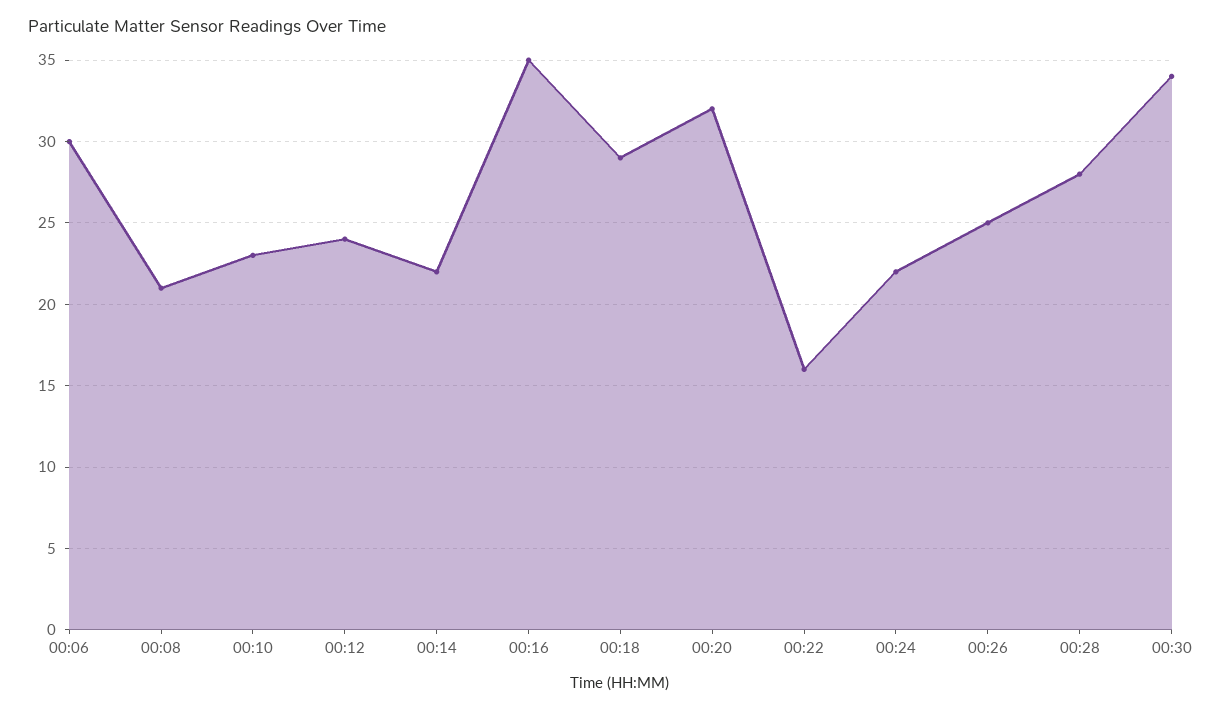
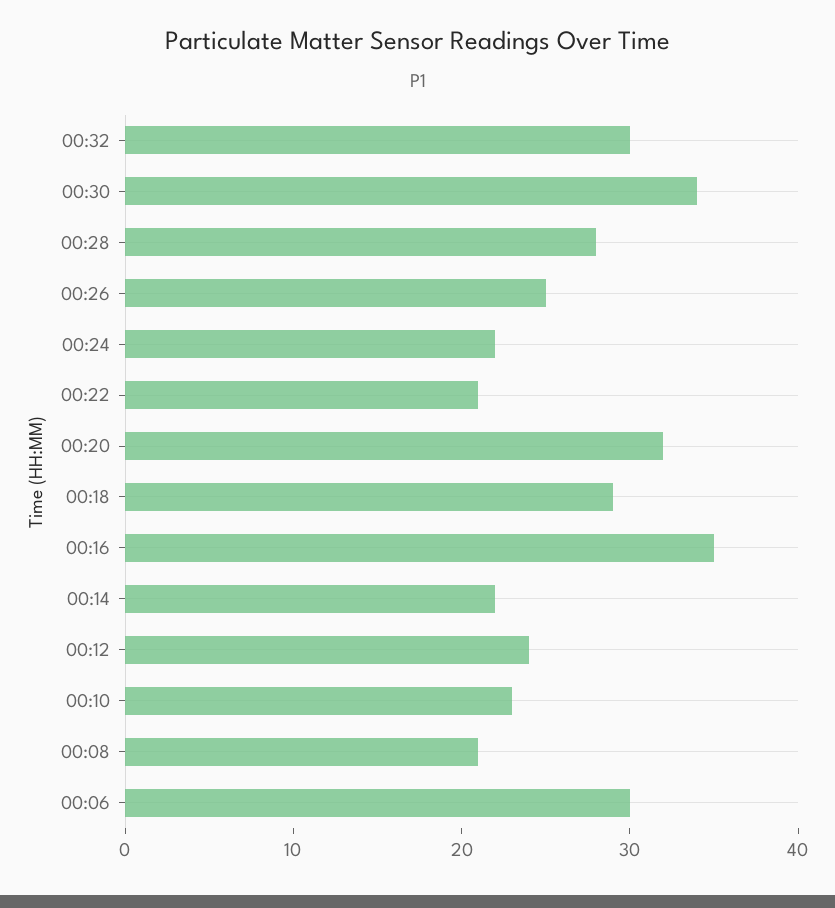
00:22: 16 -> 21
00:32: none -> 30

